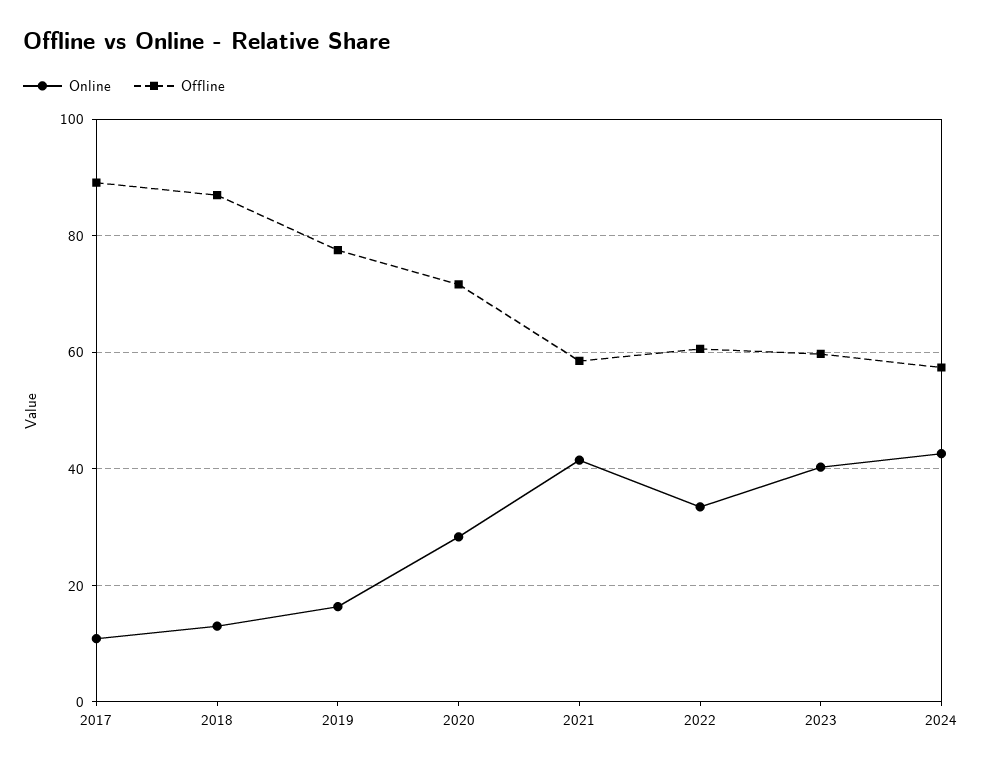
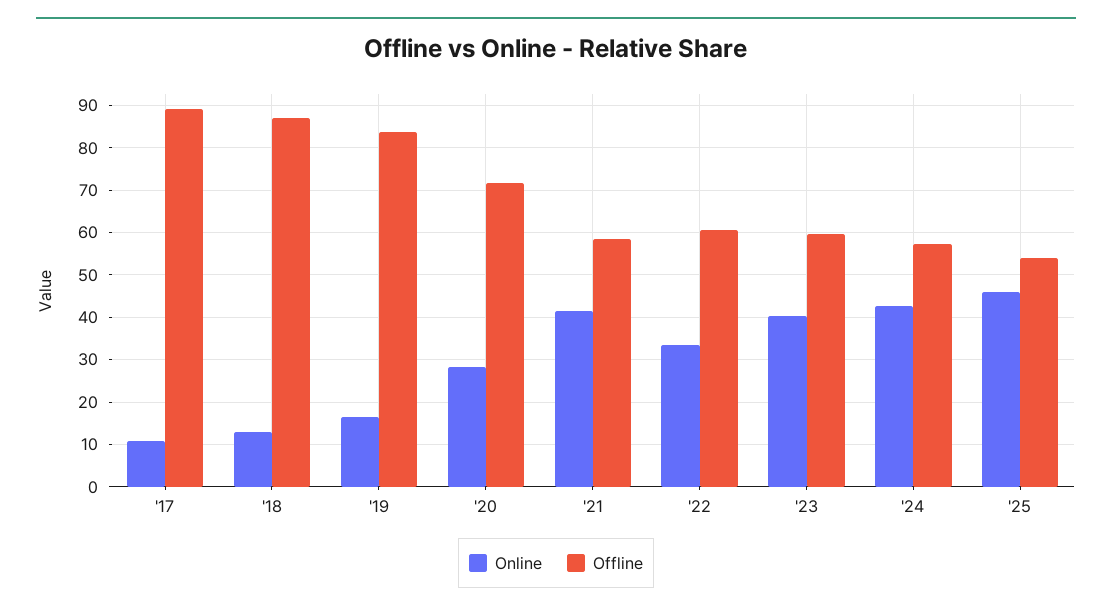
Offline, 2019: 78 -> 84
Online, '25: none -> 46
Offline, '25: none -> 54

